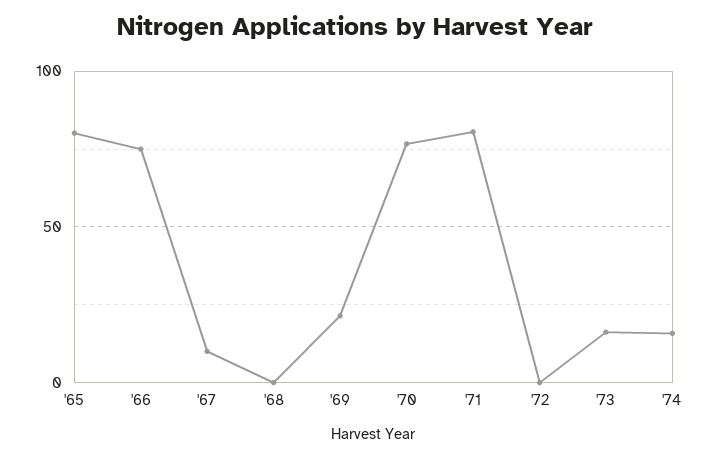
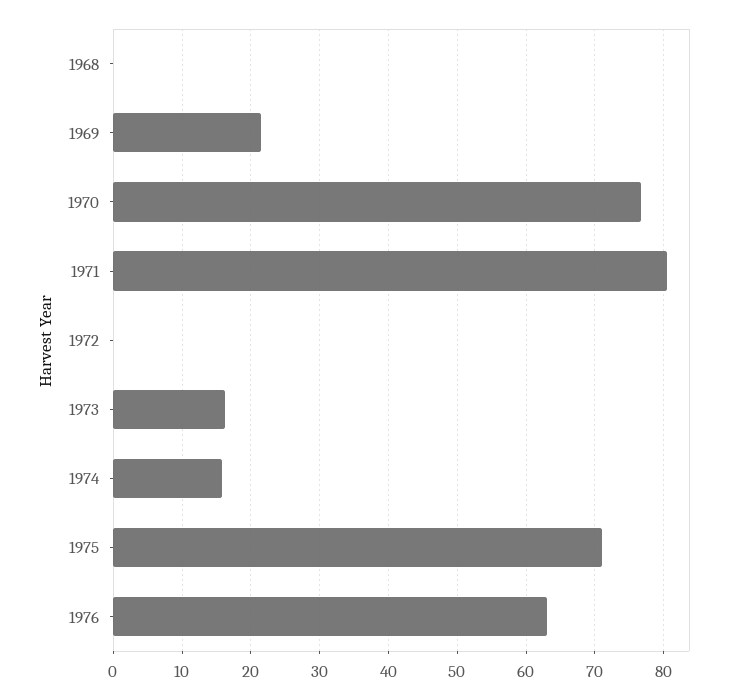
'65: 80 -> none
'66: 75 -> none
'67: 10 -> none
1975: none -> 71
1976: none -> 63

